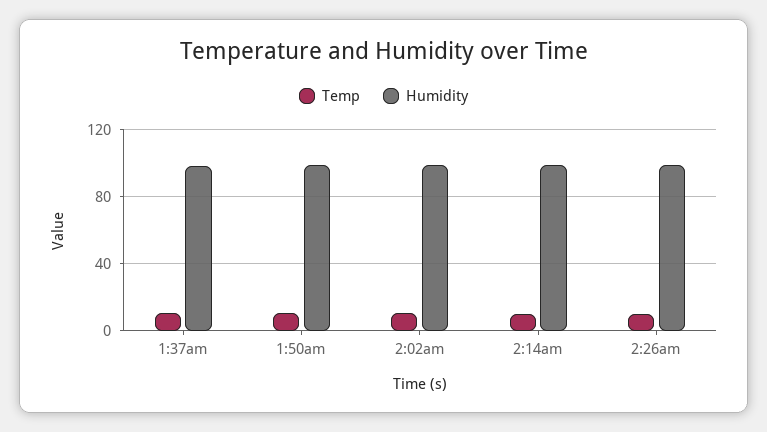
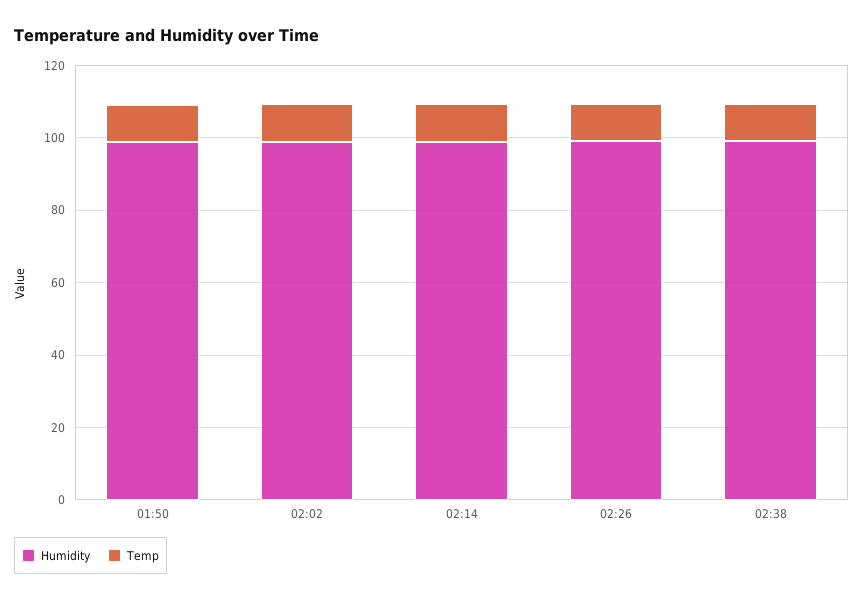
Temp, 1:37am: 10 -> none
Humidity, 1:37am: 100 -> none
Humidity, 02:38: none -> 100
Temp, 02:38: none -> 10

